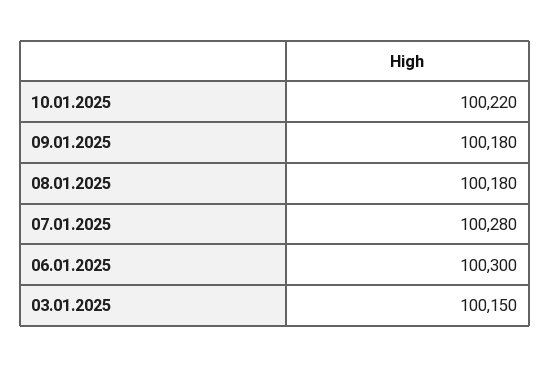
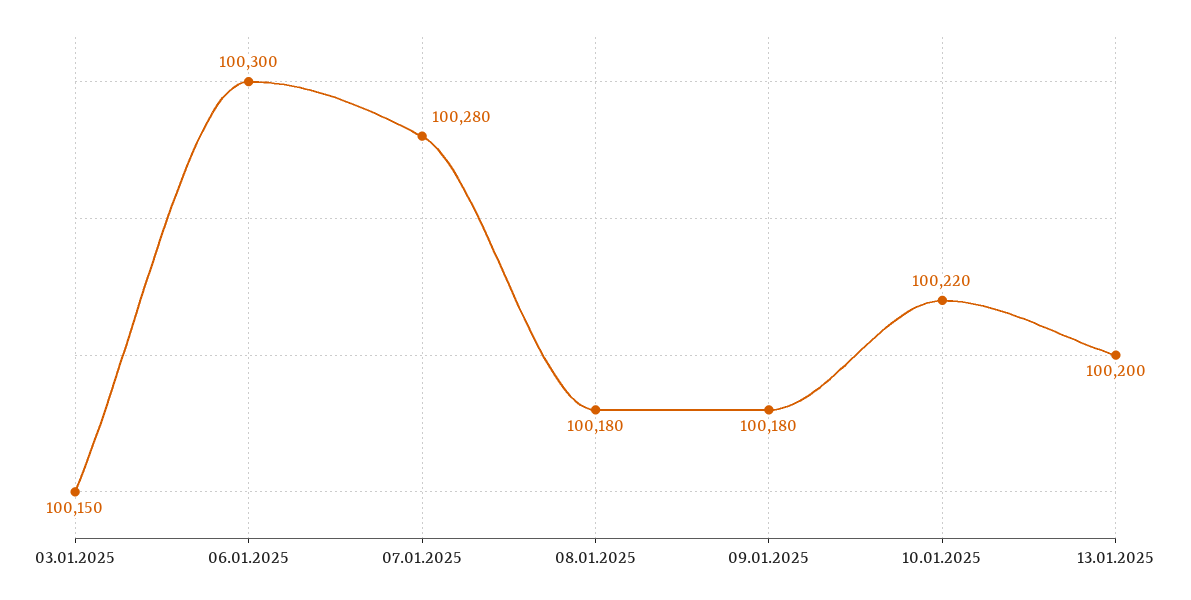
13.01.2025: none -> 100200

